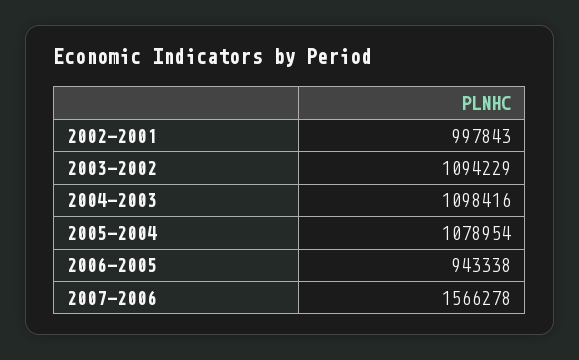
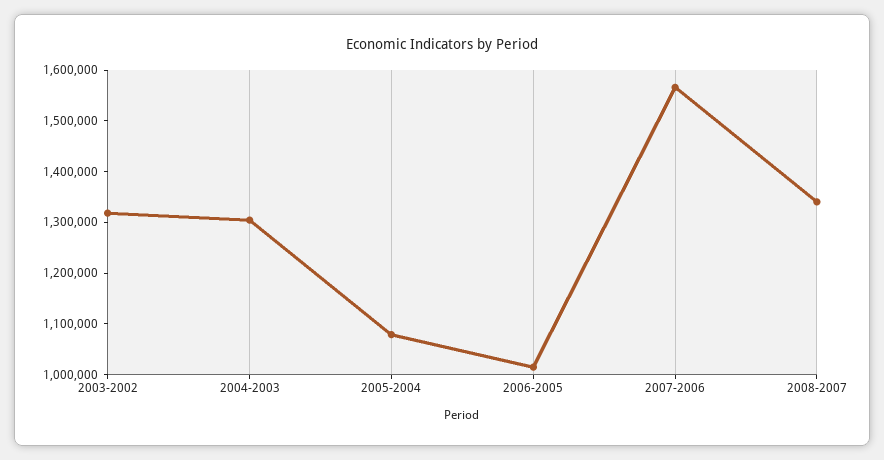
2002-2001: 997843 -> none
2003-2002: 1094229 -> 1320000
2004-2003: 1098416 -> 1300000
2006-2005: 943338 -> 1020000
2008-2007: none -> 1340000

